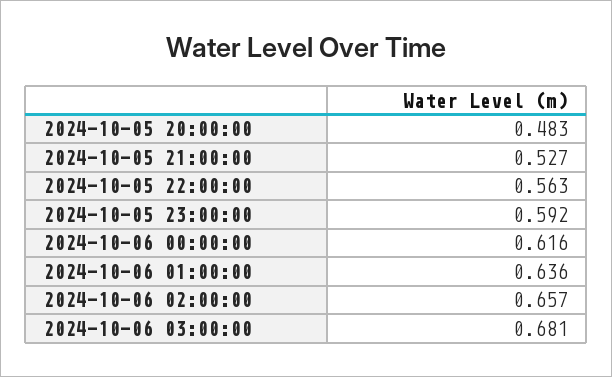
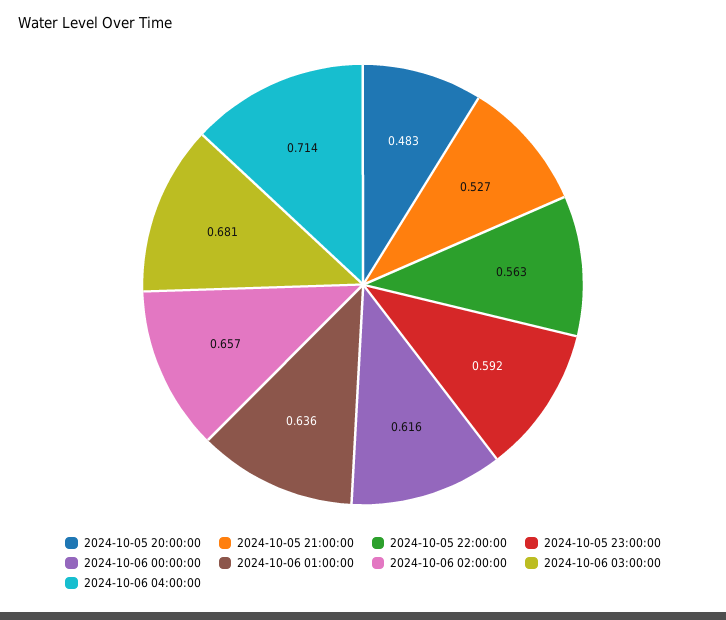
2024-10-06 04:00:00: none -> 0.714

